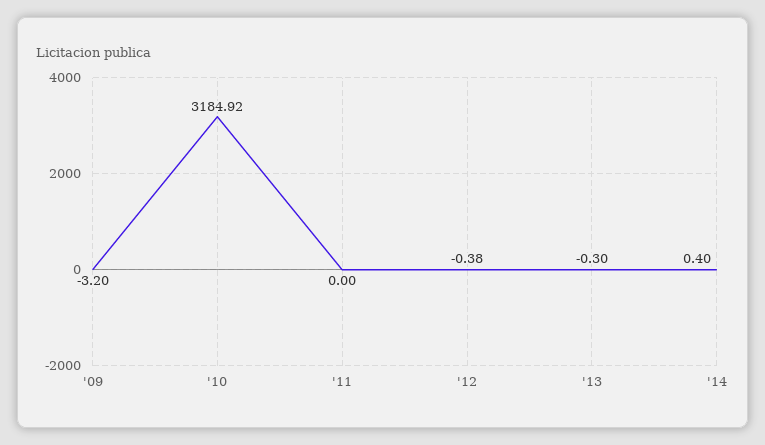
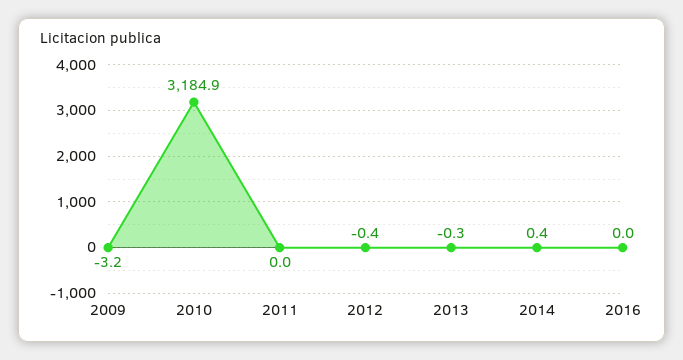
2016: none -> 0

